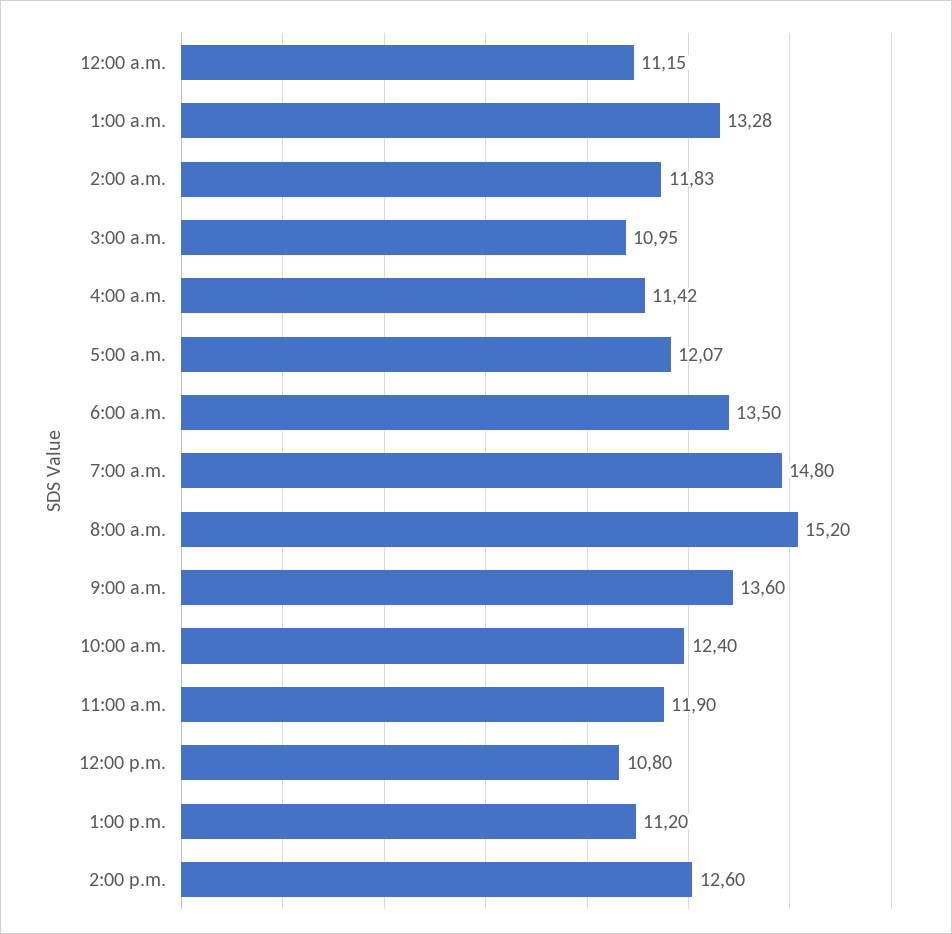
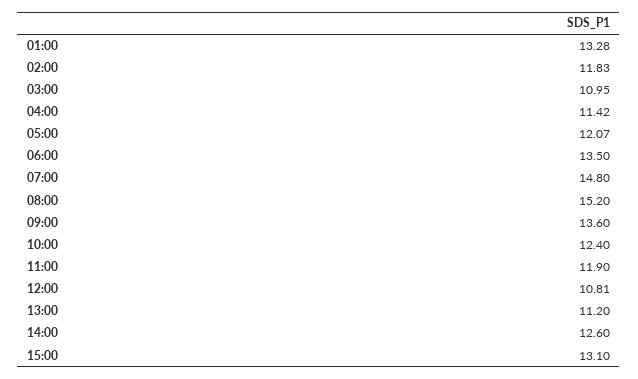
12:00 a.m.: 11.15 -> none
12:00 p.m.: 10.8 -> 10.81
15:00: none -> 13.1

